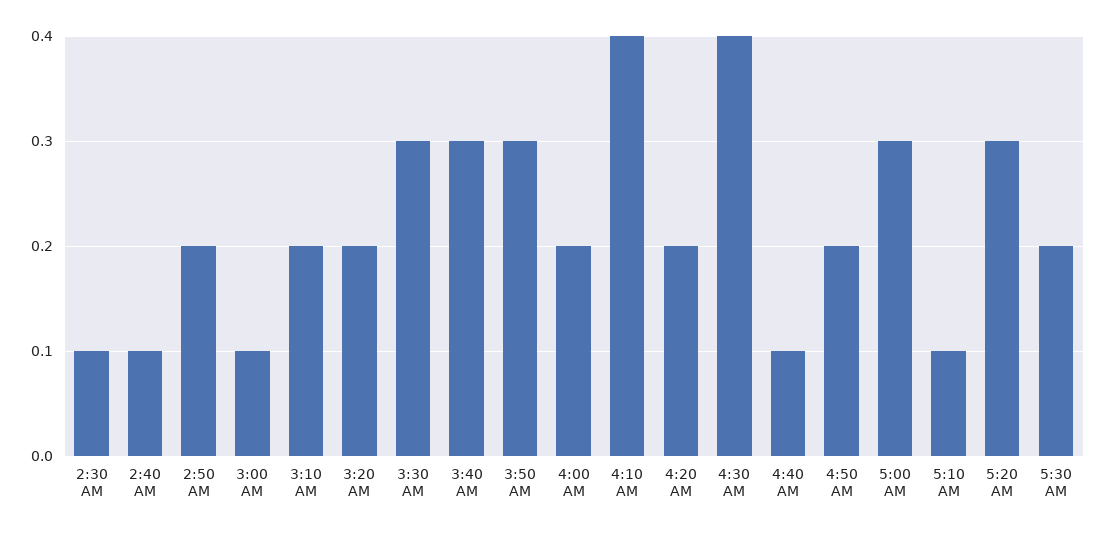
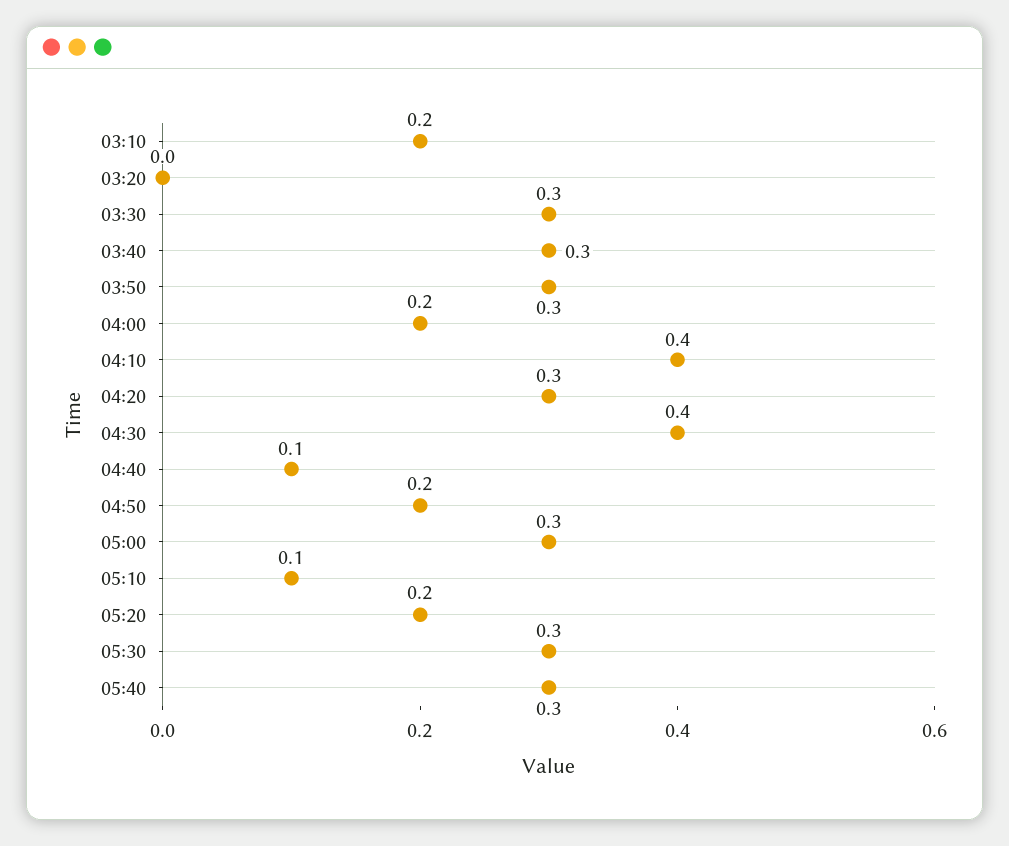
2:30 AM: 0.1 -> none
2:40 AM: 0.1 -> none
2:50 AM: 0.2 -> none
3:00 AM: 0.1 -> none
3:20 AM: 0.2 -> 0
4:20 AM: 0.2 -> 0.3
5:20 AM: 0.3 -> 0.2
5:30 AM: 0.2 -> 0.3
05:40: none -> 0.3

